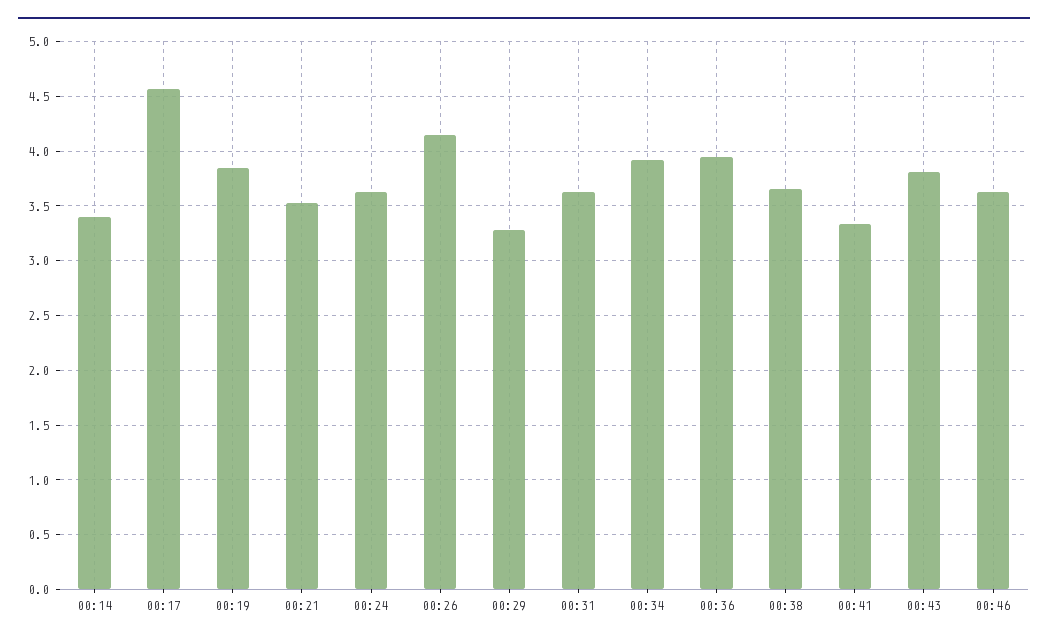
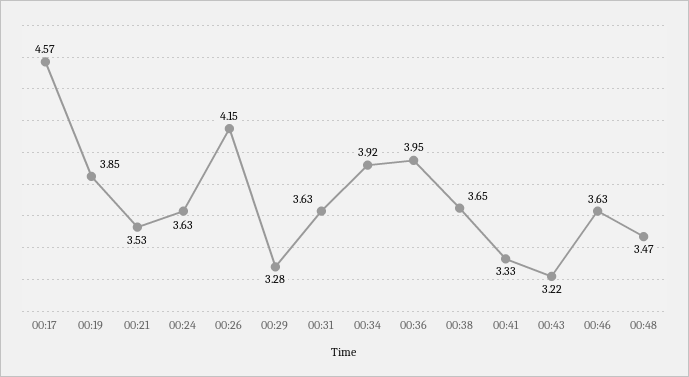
00:14: 3.4 -> none
00:43: 3.8 -> 3.22
00:48: none -> 3.47

